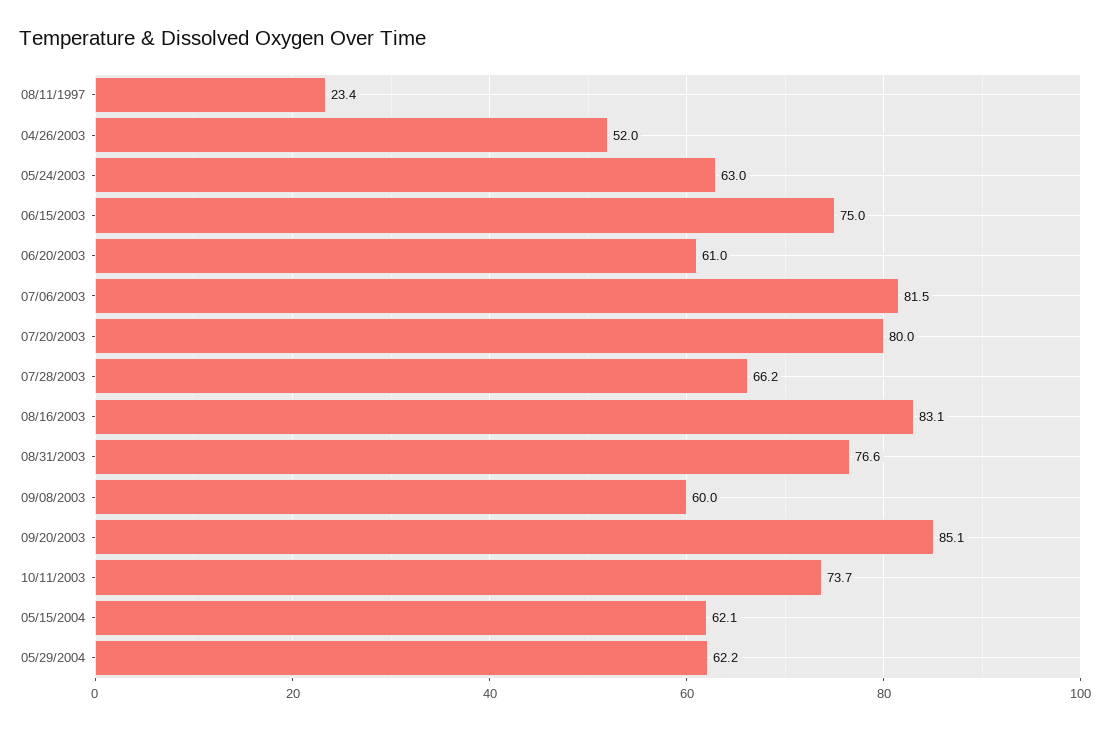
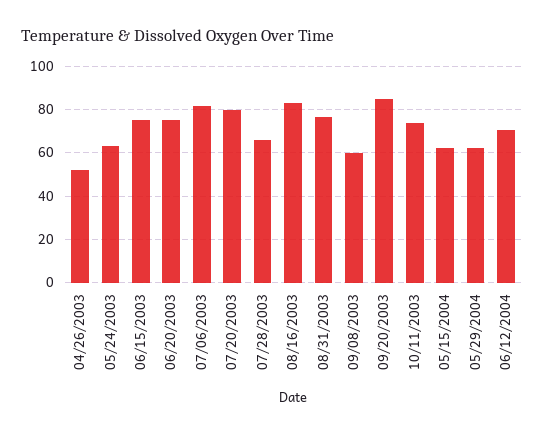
08/11/1997: 23.4 -> none
06/20/2003: 61 -> 75
06/12/2004: none -> 70

